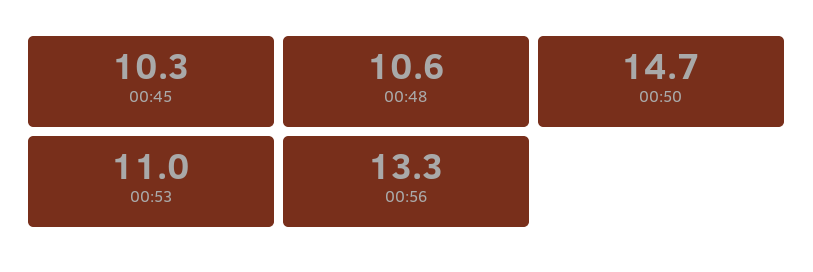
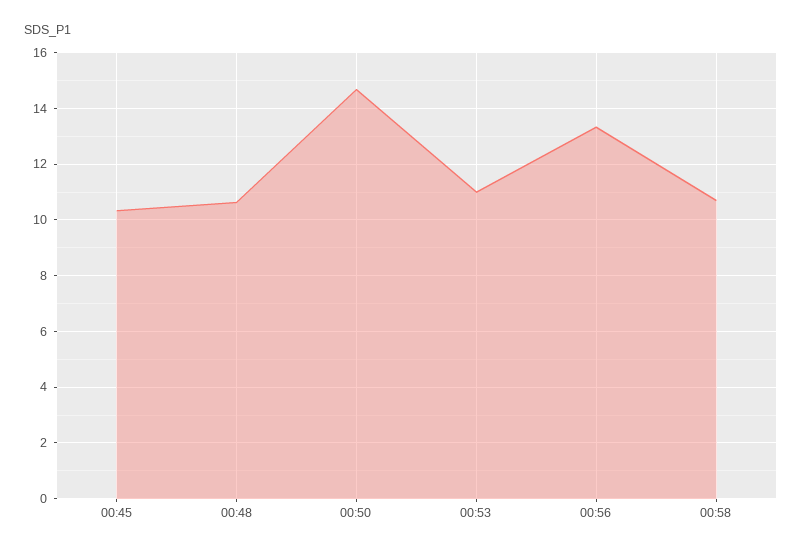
00:58: none -> 10.75

